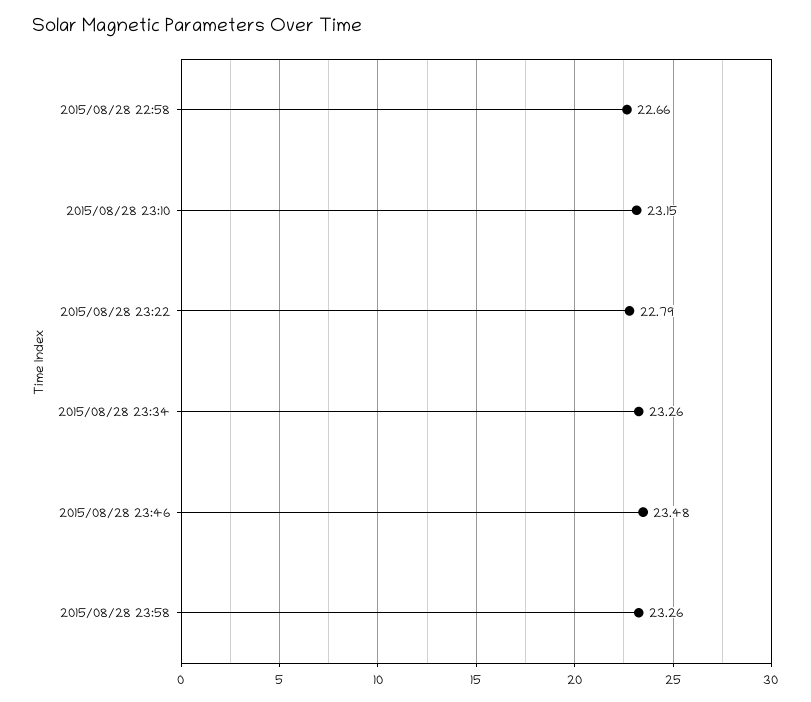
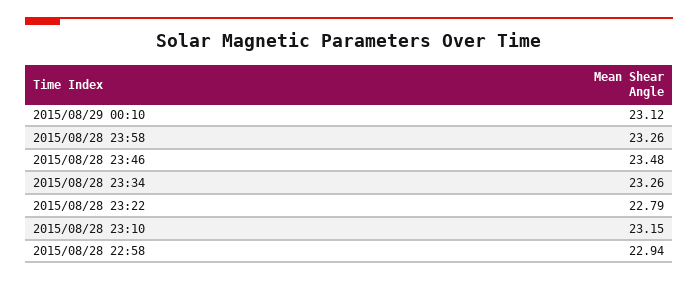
2015/08/28 22:58: 22.66 -> 22.94
2015/08/29 00:10: none -> 23.12

